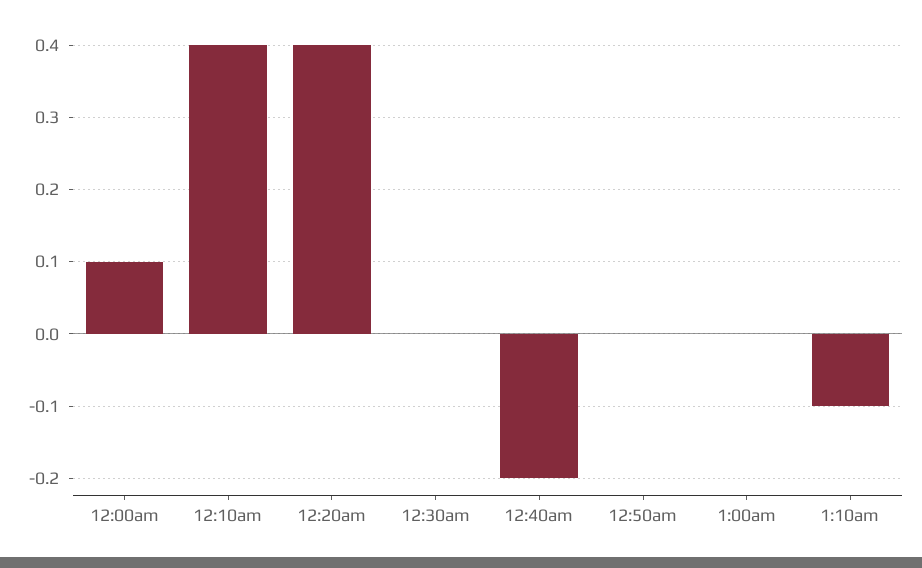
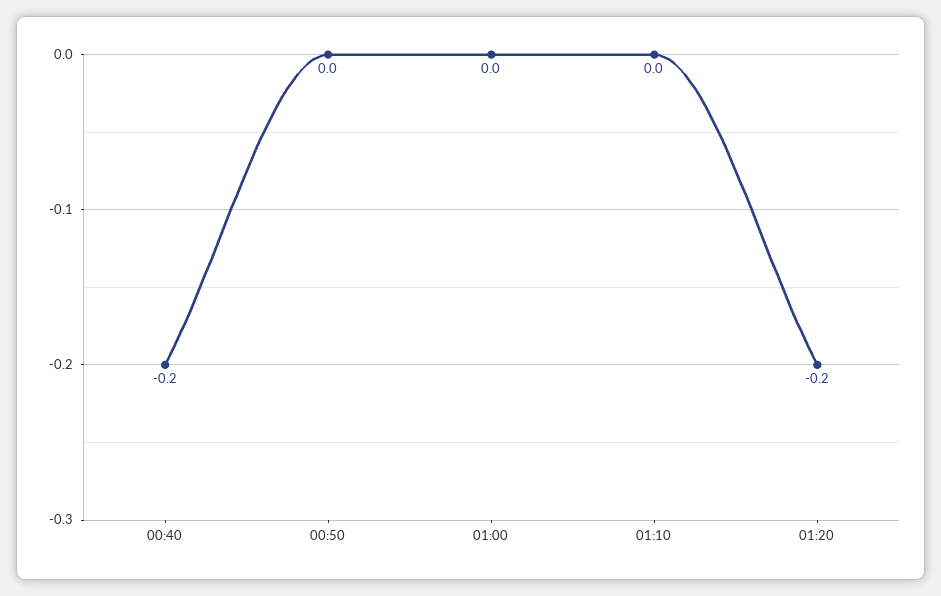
12:00am: 0.1 -> none
12:10am: 0.4 -> none
12:20am: 0.4 -> none
12:30am: 0 -> none
1:10am: -0.1 -> 0
01:20: none -> -0.2

